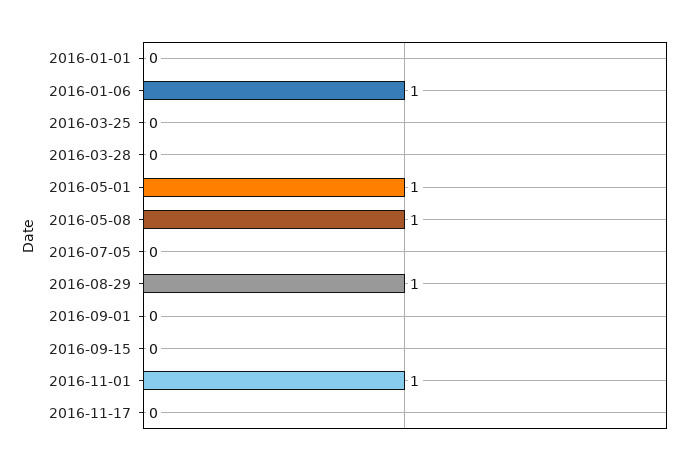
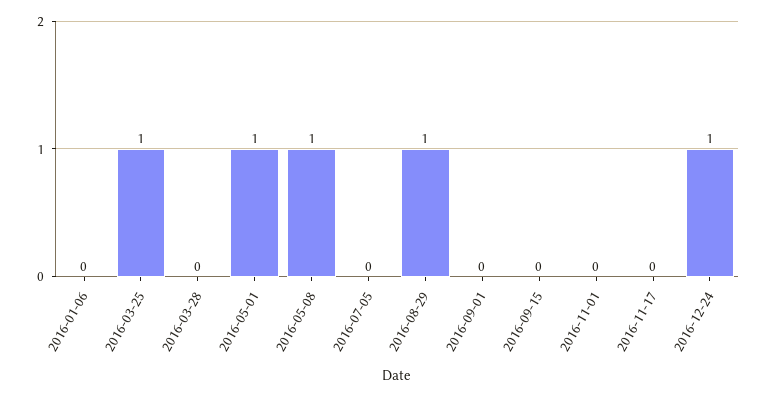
2016-01-01: 0 -> none
2016-01-06: 1 -> 0
2016-03-25: 0 -> 1
2016-11-01: 1 -> 0
2016-12-24: none -> 1

